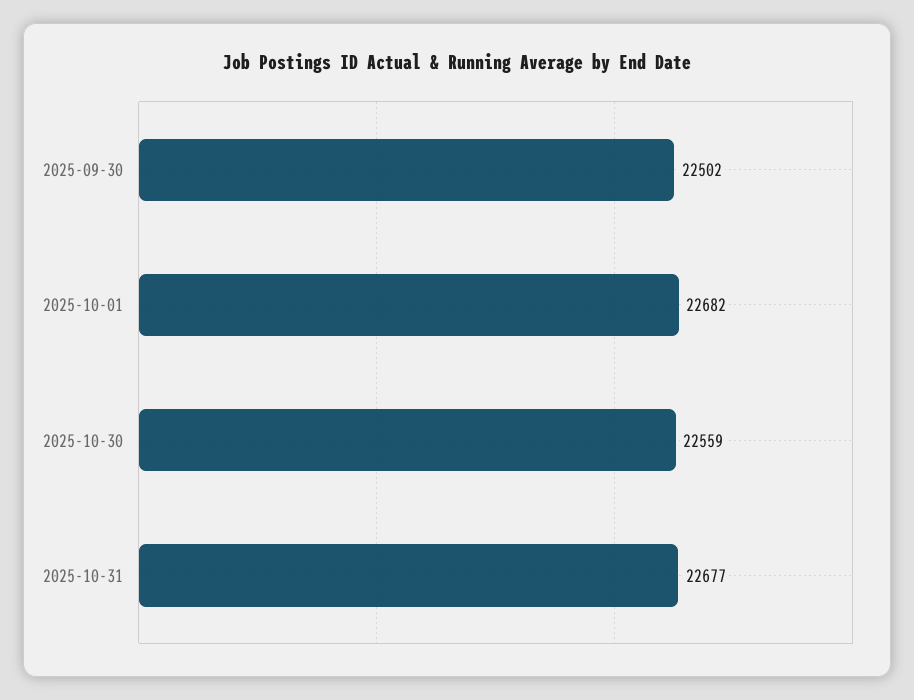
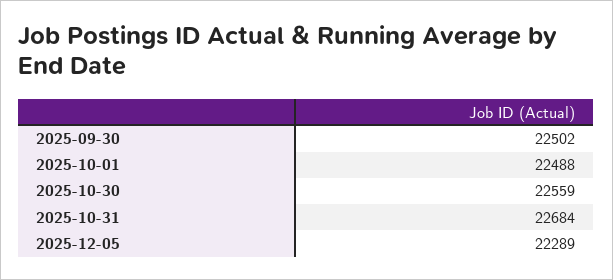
2025-10-01: 22682 -> 22488
2025-10-31: 22677 -> 22684
2025-12-05: none -> 22289

